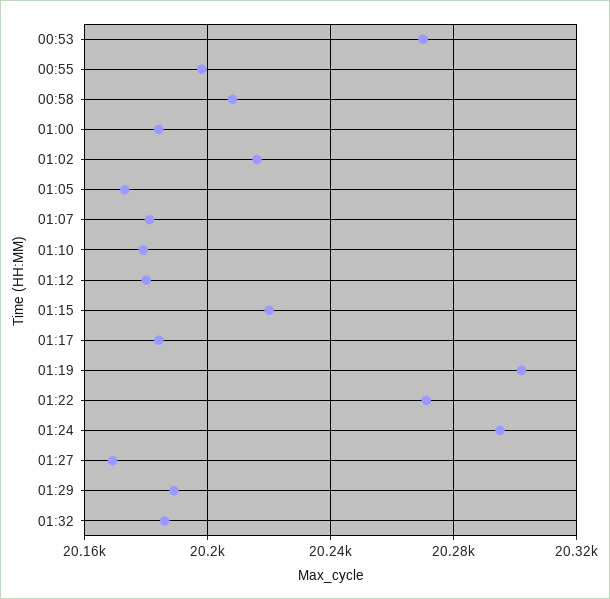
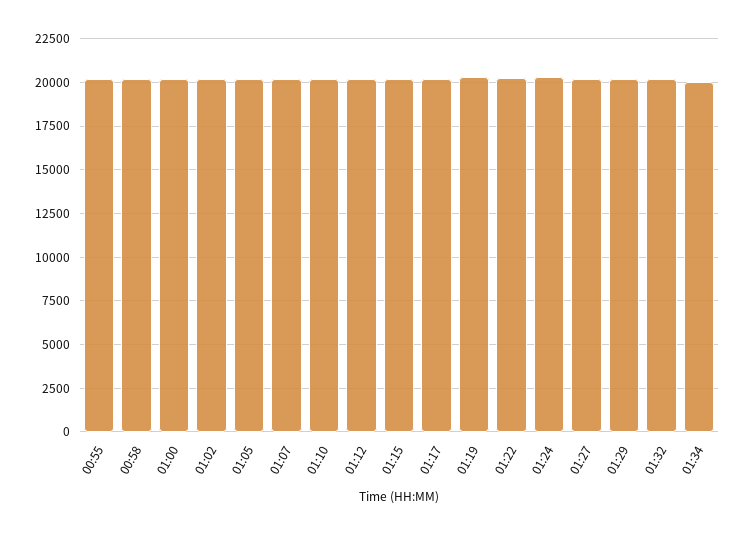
00:53: 20270 -> none
01:34: none -> 20000

